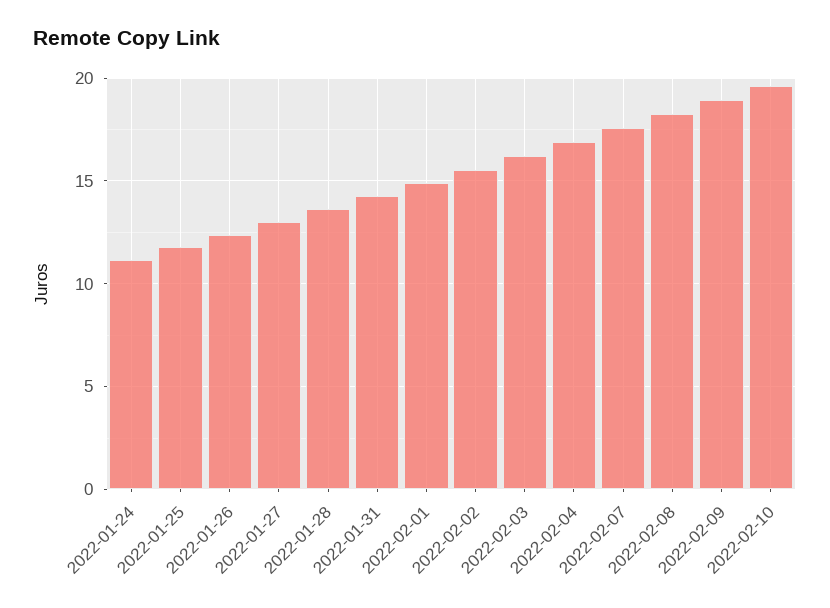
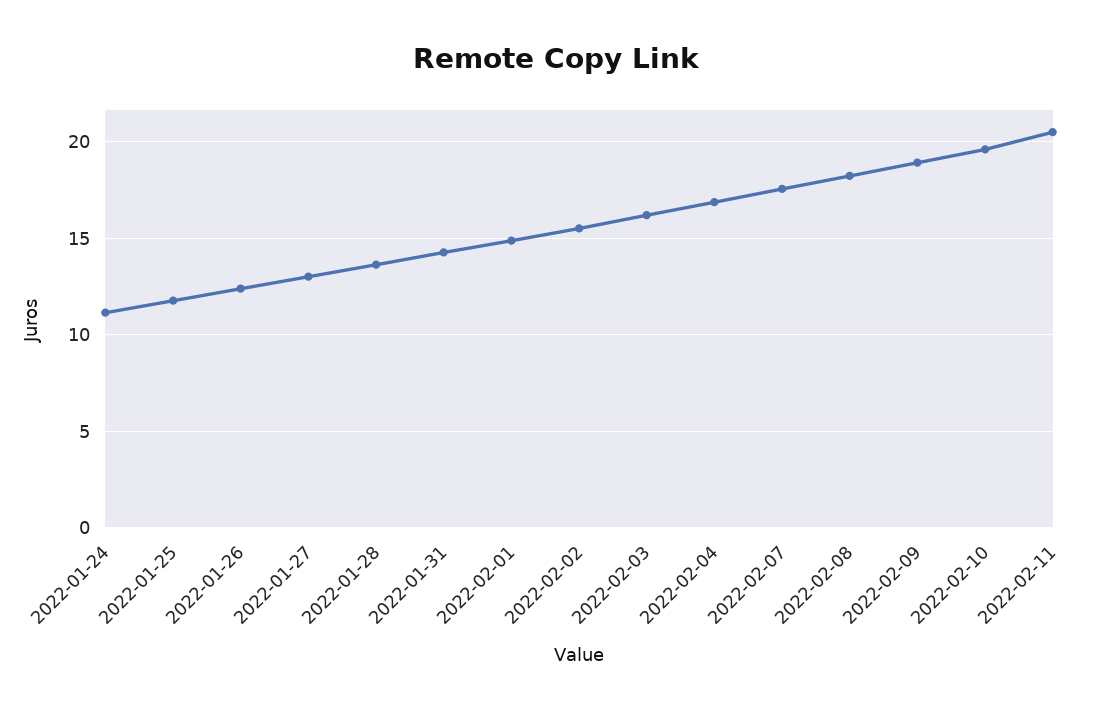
2022-02-11: none -> 20.5

